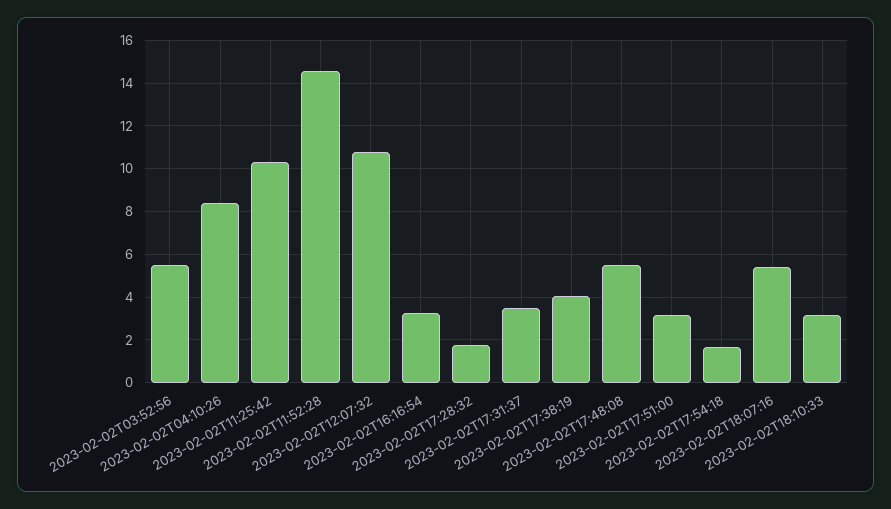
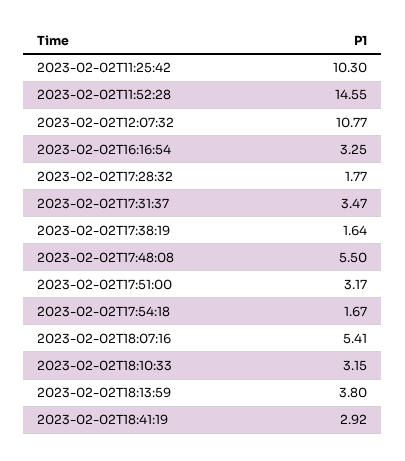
2023-02-02T03:52:56: 5.5 -> none
2023-02-02T04:10:26: 8.5 -> none
2023-02-02T17:38:19: 4 -> 1.64
2023-02-02T18:13:59: none -> 3.8
2023-02-02T18:41:19: none -> 2.92

